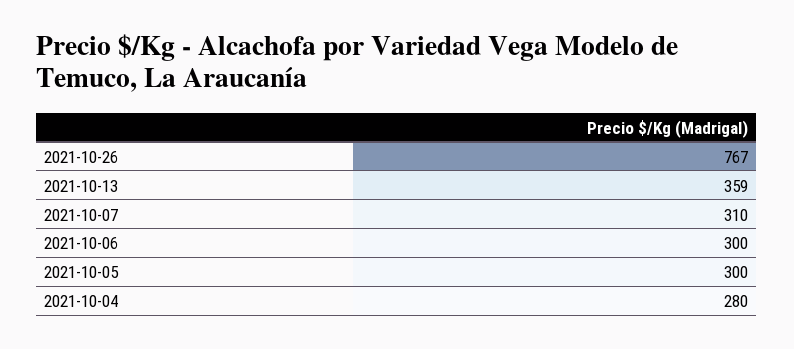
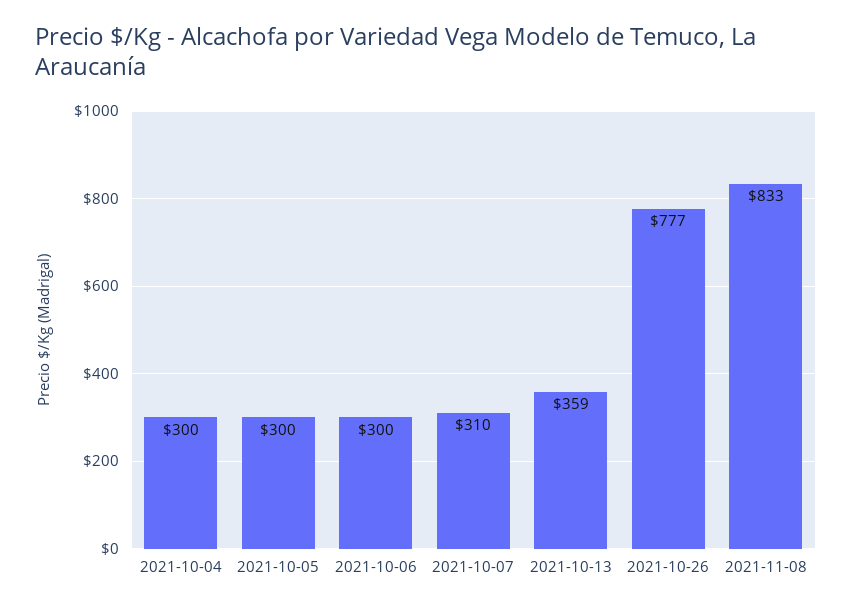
2021-10-26: 767 -> 777
2021-10-04: 280 -> 300
2021-11-08: none -> 833

